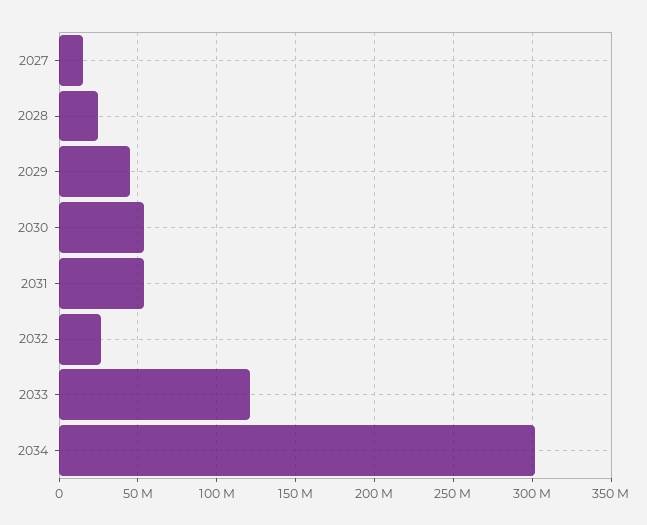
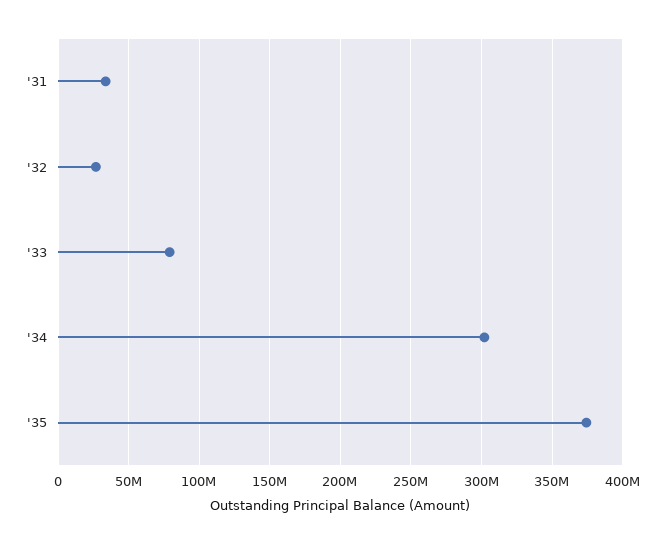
2027: 15000000 -> none
2028: 25000000 -> none
2029: 45000000 -> none
2030: 55000000 -> none
2031: 55000000 -> 35000000
2033: 120000000 -> 80000000
'35: none -> 375000000

